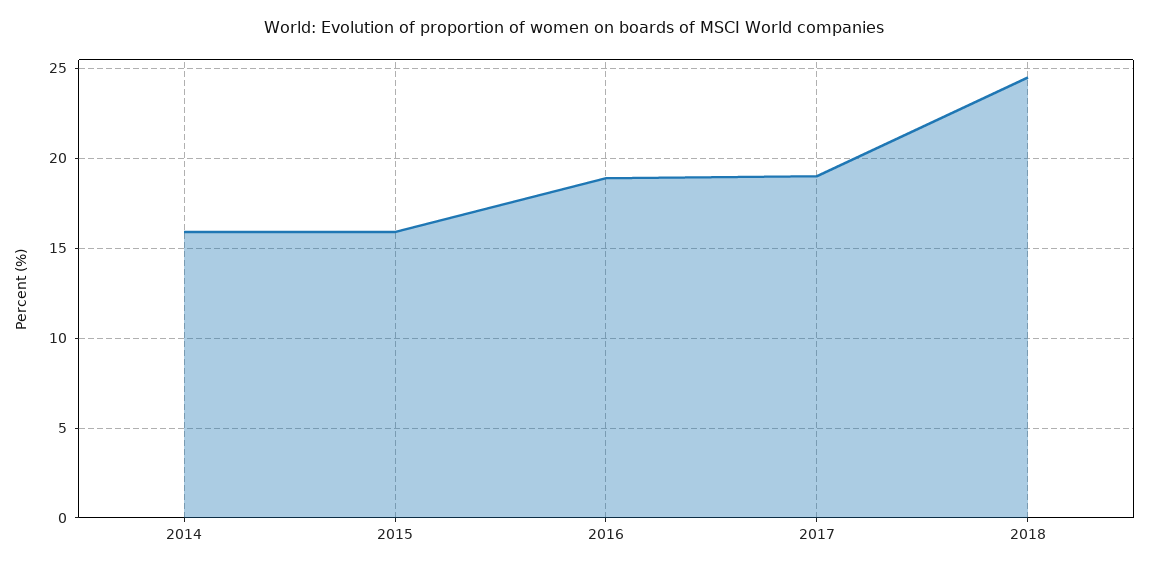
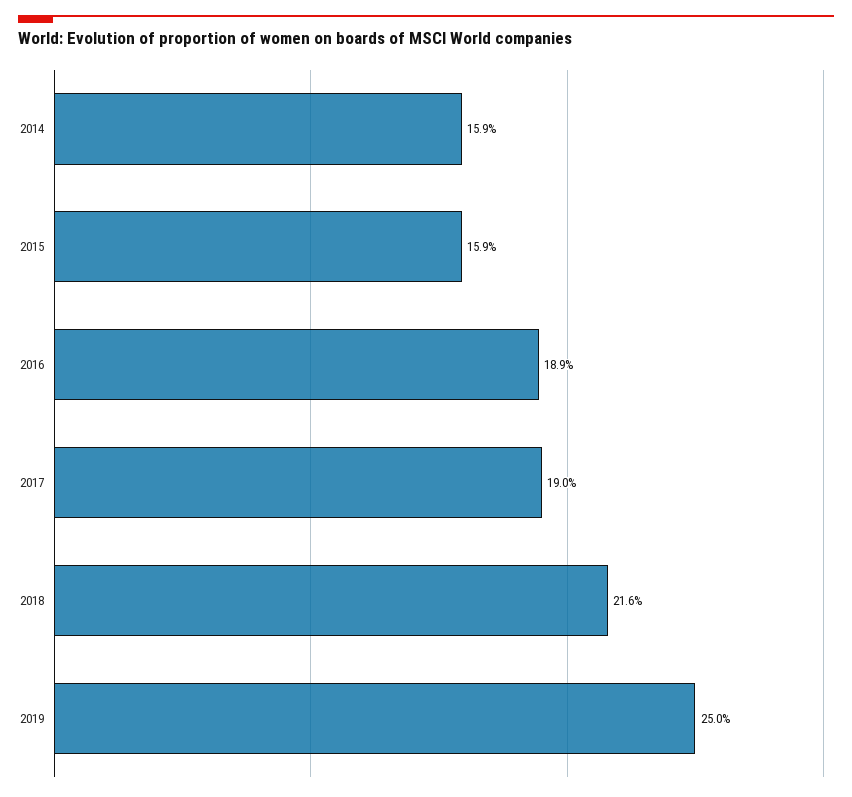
2018: 24.5 -> 21.6
2019: none -> 25

